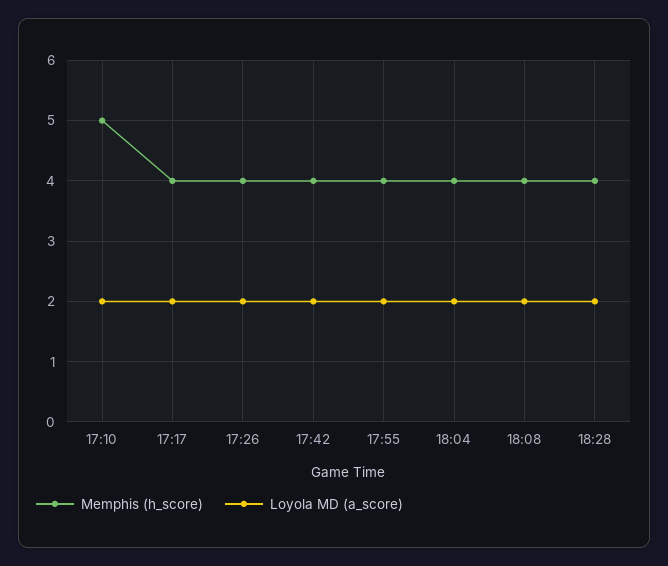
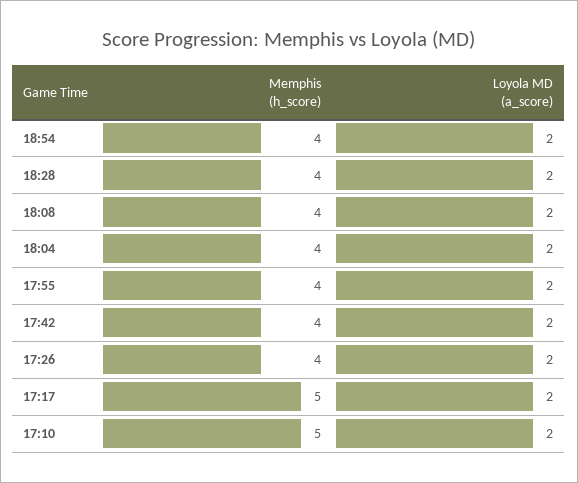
Memphis (h_score), 17:17: 4 -> 5
Memphis (h_score), 18:54: none -> 4
Loyola MD (a_score), 18:54: none -> 2

